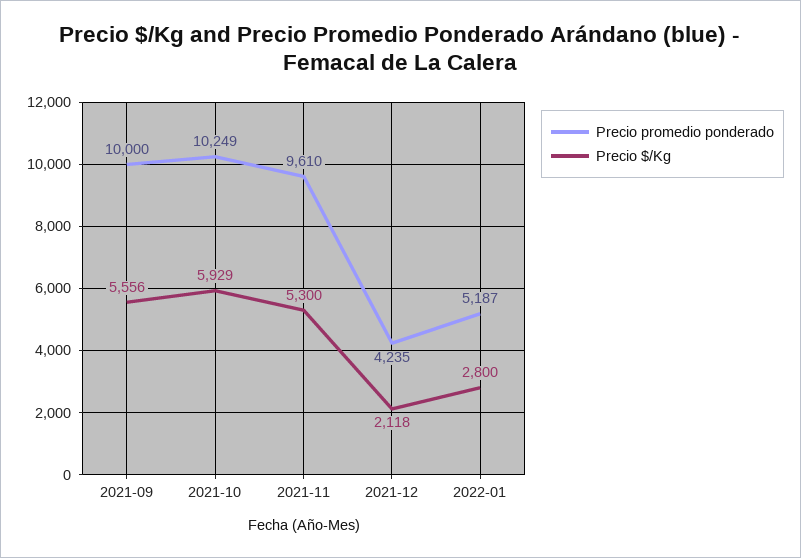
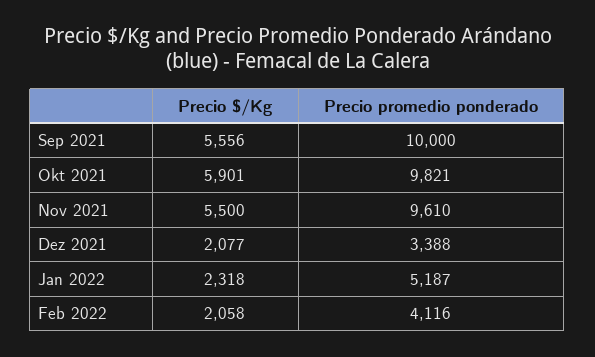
Precio promedio ponderado, 2021-10: 10249 -> 9821
Precio $/Kg, 2021-10: 5929 -> 5901
Precio $/Kg, 2021-11: 5300 -> 5500
Precio promedio ponderado, 2021-12: 4235 -> 3388
Precio $/Kg, 2021-12: 2118 -> 2077
Precio $/Kg, 2022-01: 2800 -> 2318
Precio $/Kg, Feb 2022: none -> 2058
Precio promedio ponderado, Feb 2022: none -> 4116

